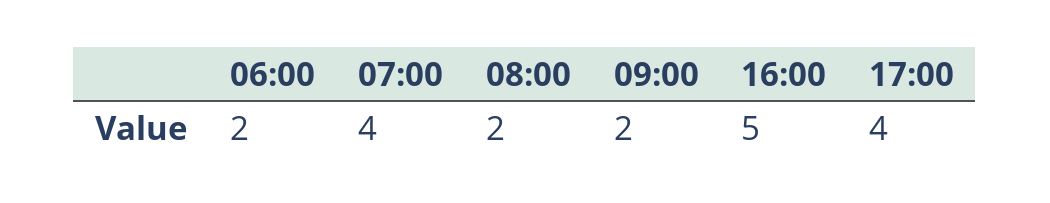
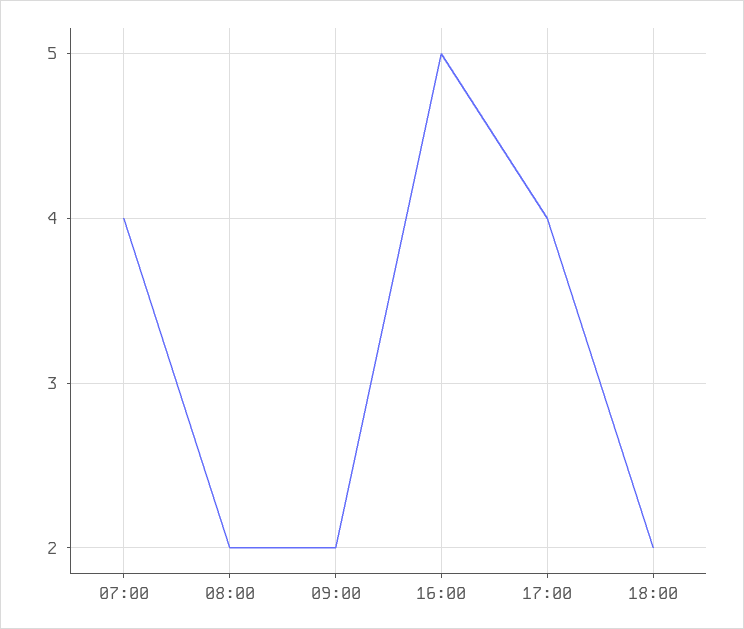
06:00: 2 -> none
18:00: none -> 2

